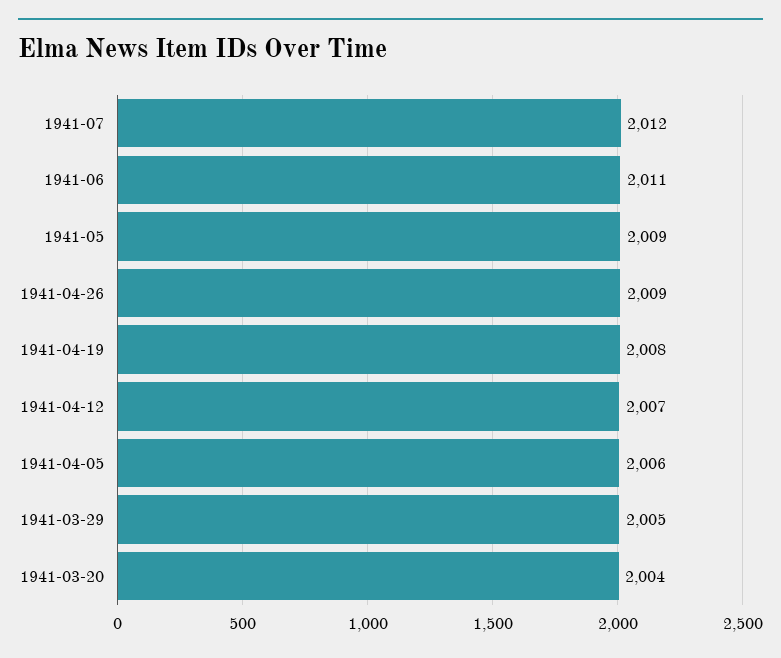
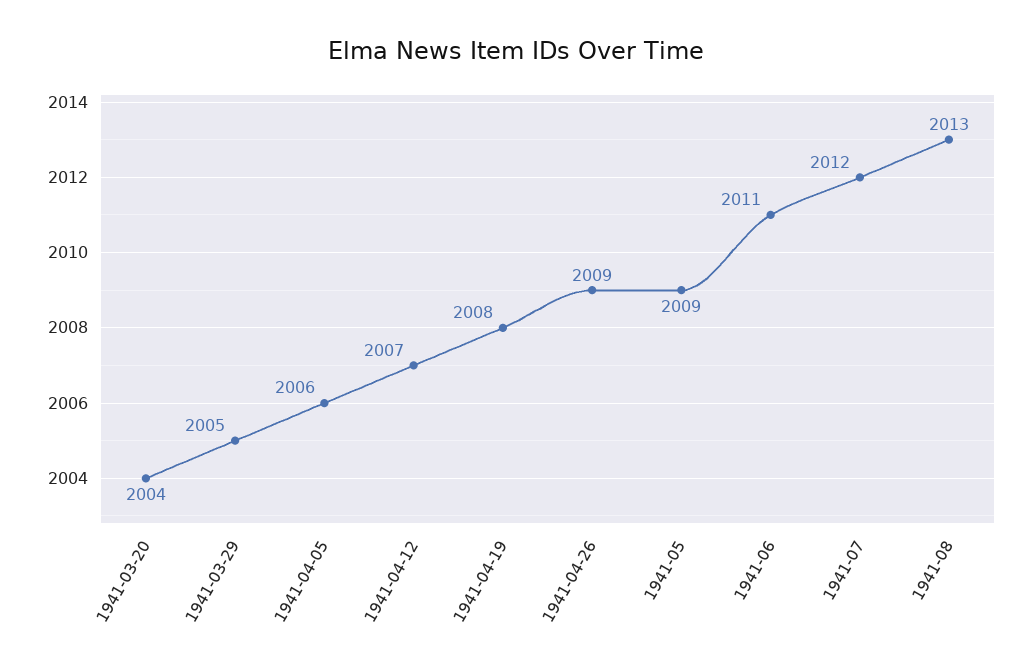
1941-08: none -> 2013

